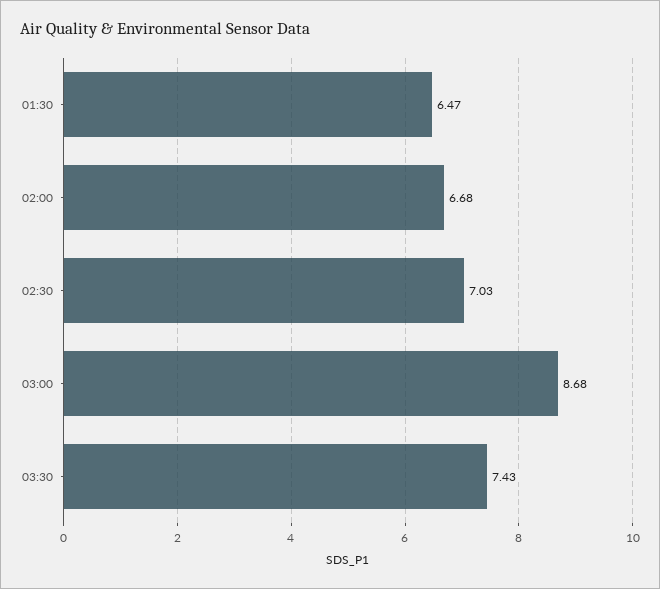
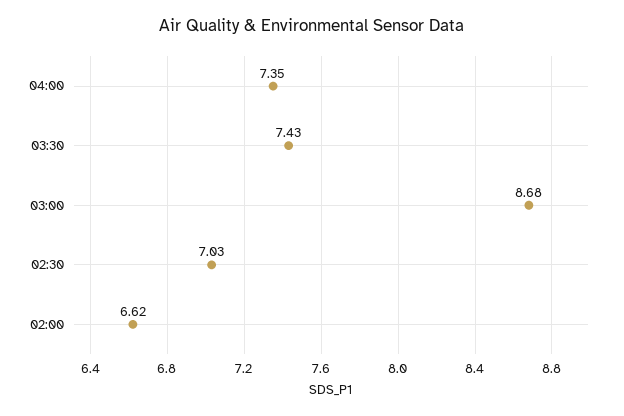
01:30: 6.47 -> none
02:00: 6.68 -> 6.62
04:00: none -> 7.35

